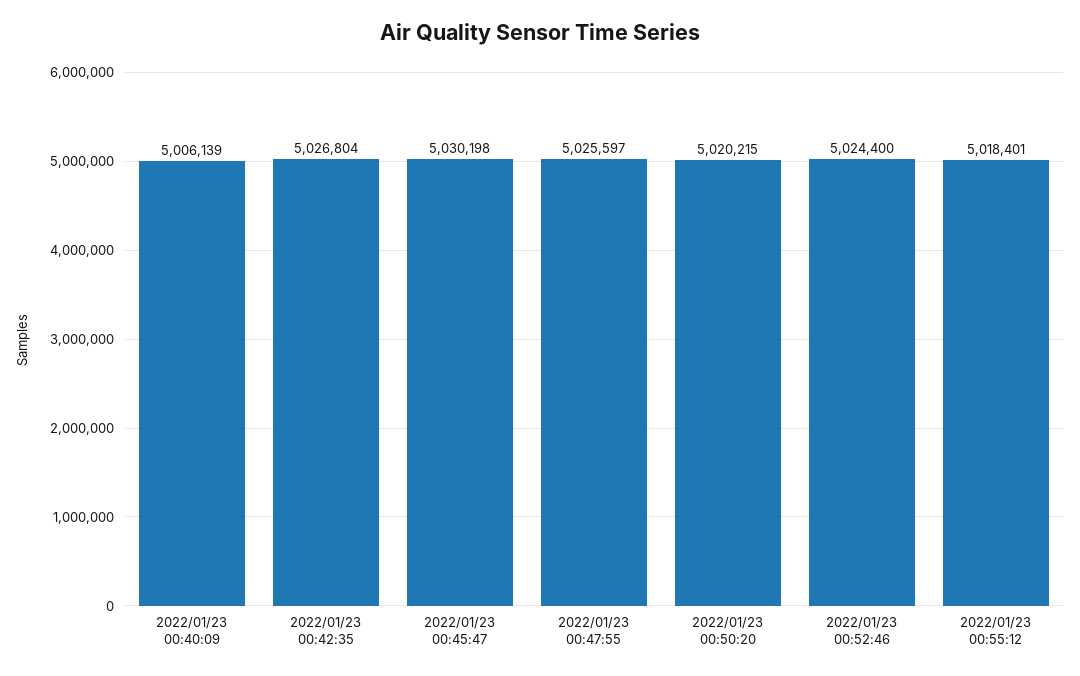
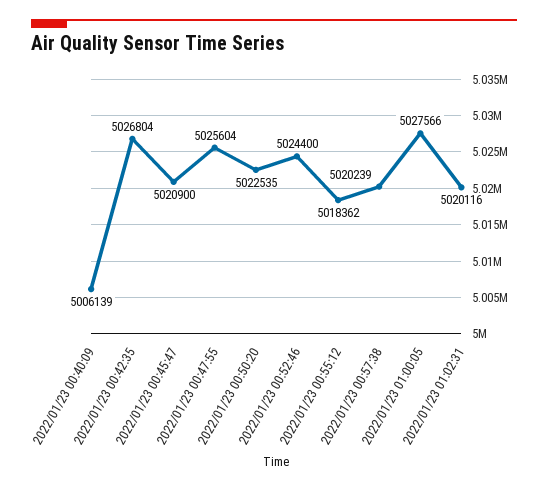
2022/01/23 00:45:47: 5030198 -> 5020900
2022/01/23 00:47:55: 5025597 -> 5025604
2022/01/23 00:50:20: 5020215 -> 5022535
2022/01/23 00:55:12: 5018401 -> 5018362
2022/01/23 00:57:38: none -> 5020239
2022/01/23 01:00:05: none -> 5027566
2022/01/23 01:02:31: none -> 5020116

